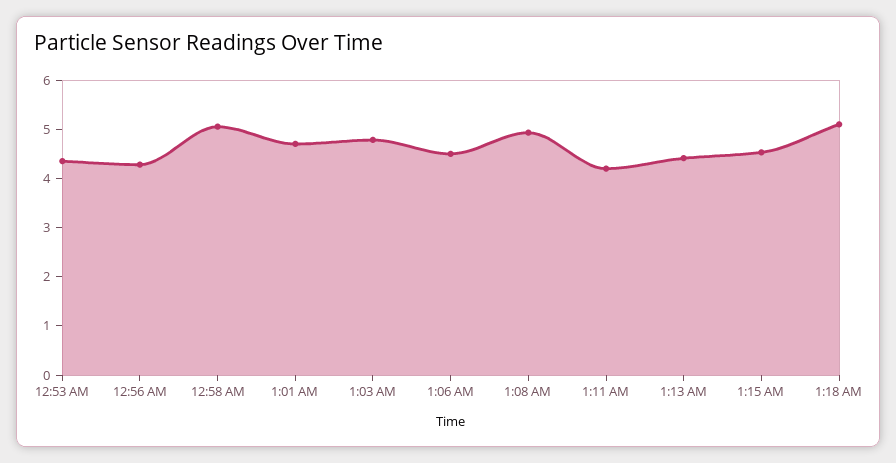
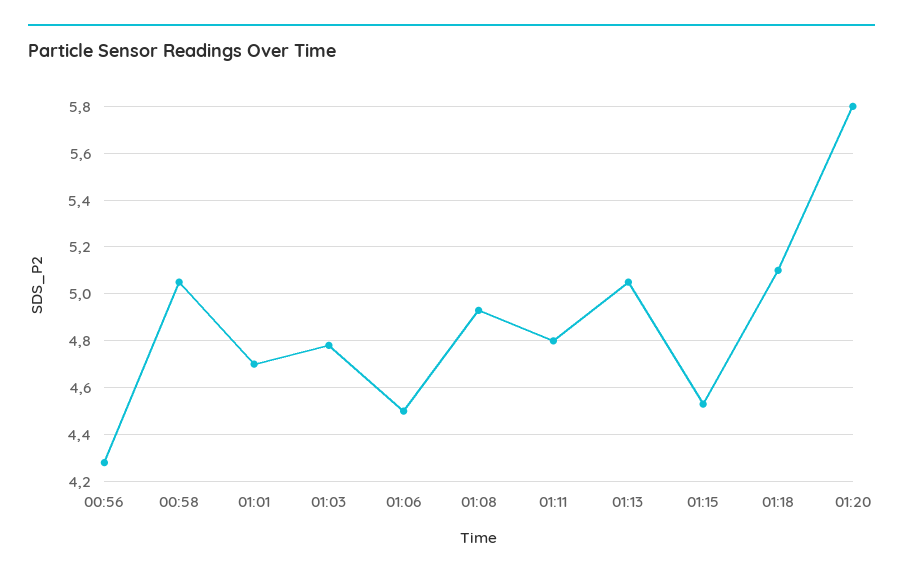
12:53 AM: 4.4 -> none
1:11 AM: 4.2 -> 4.8
1:13 AM: 4.4 -> 5.05
01:20: none -> 5.8

